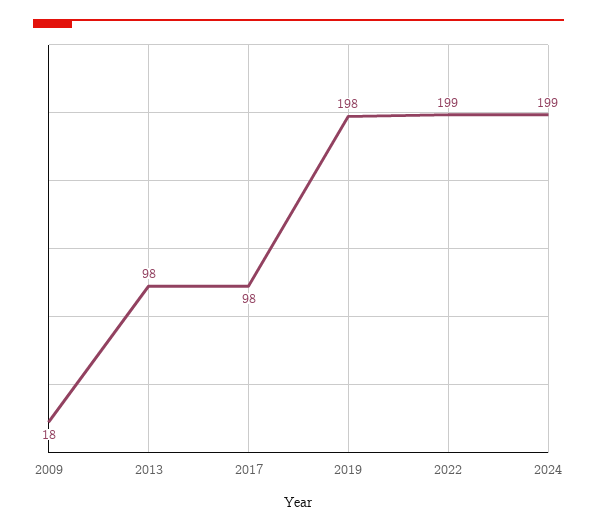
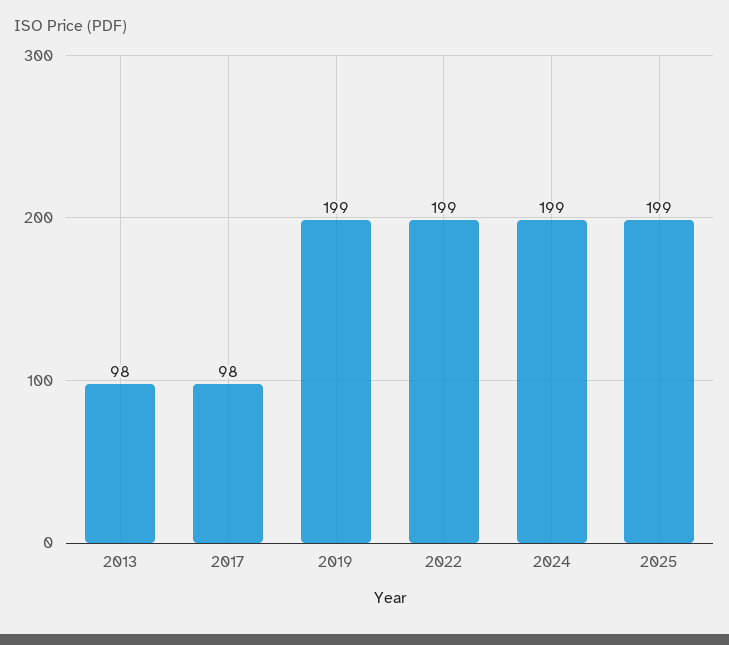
2009: 18 -> none
2019: 198 -> 199
2025: none -> 199

